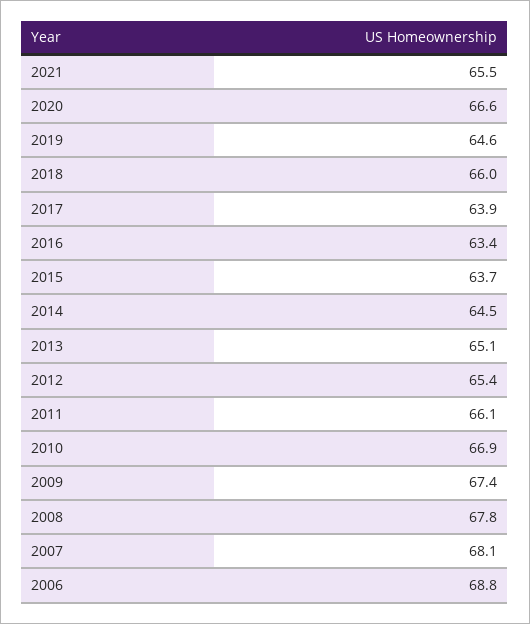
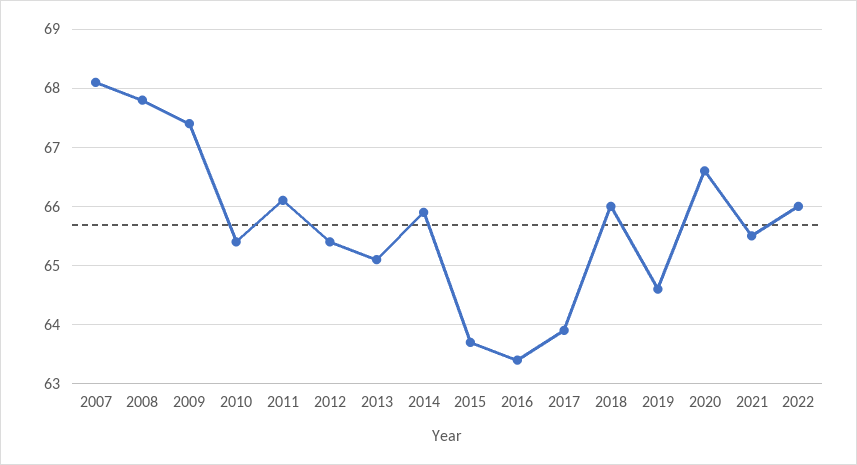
2014: 64.5 -> 66
2010: 66.9 -> 65.5
2006: 68.8 -> none
2022: none -> 66

